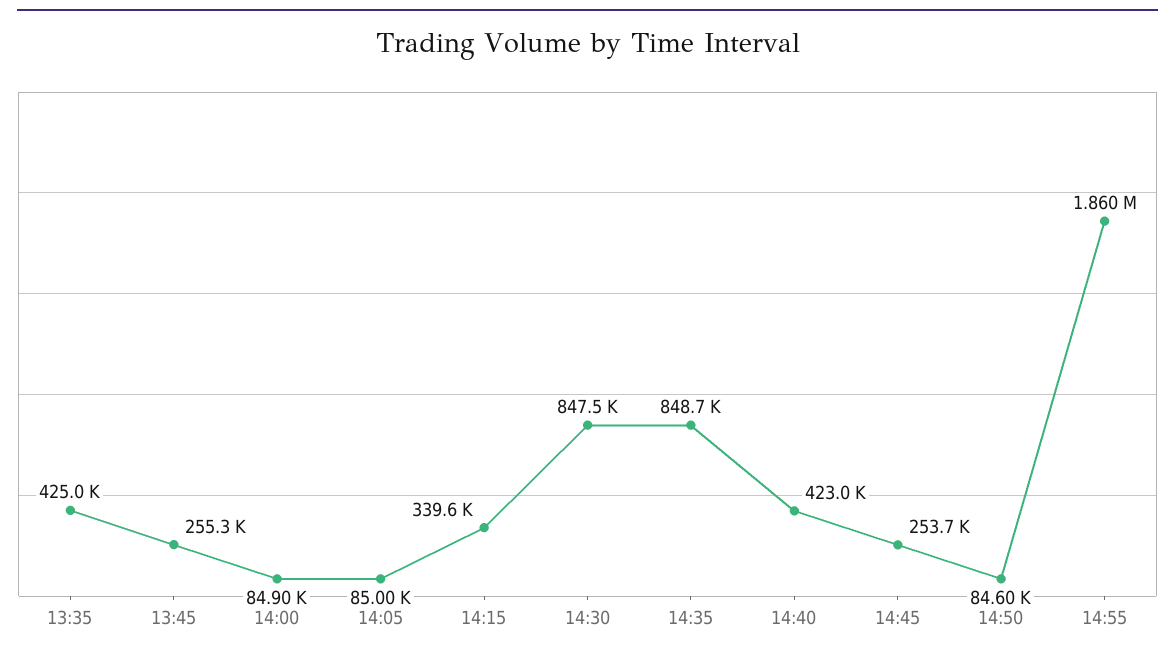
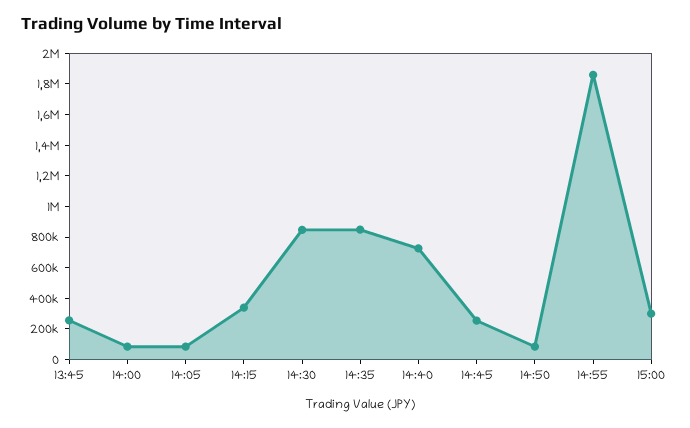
13:35: 425000 -> none
14:40: 423000 -> 700000
15:00: none -> 300000

